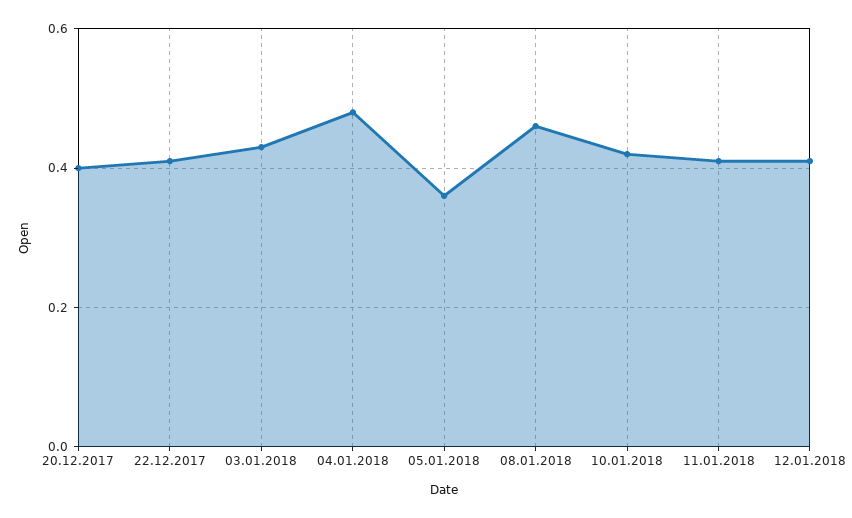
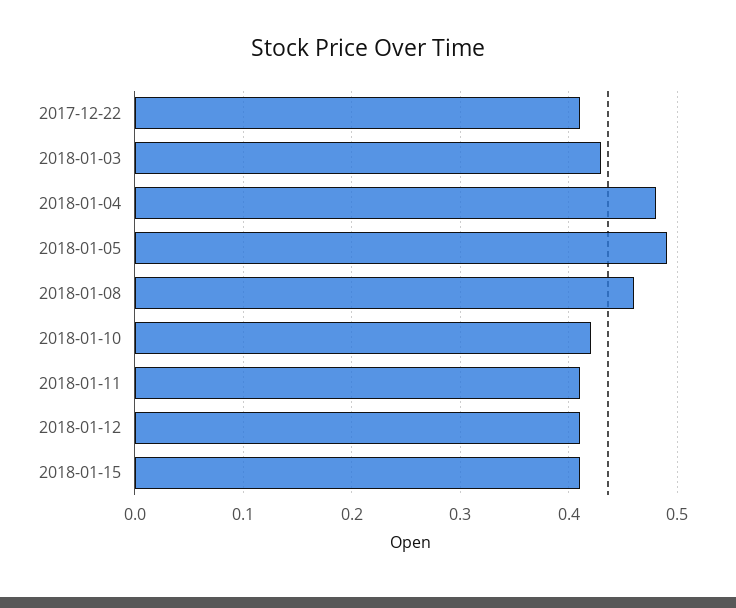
20.12.2017: 0.4 -> none
05.01.2018: 0.35 -> 0.49
2018-01-15: none -> 0.41

